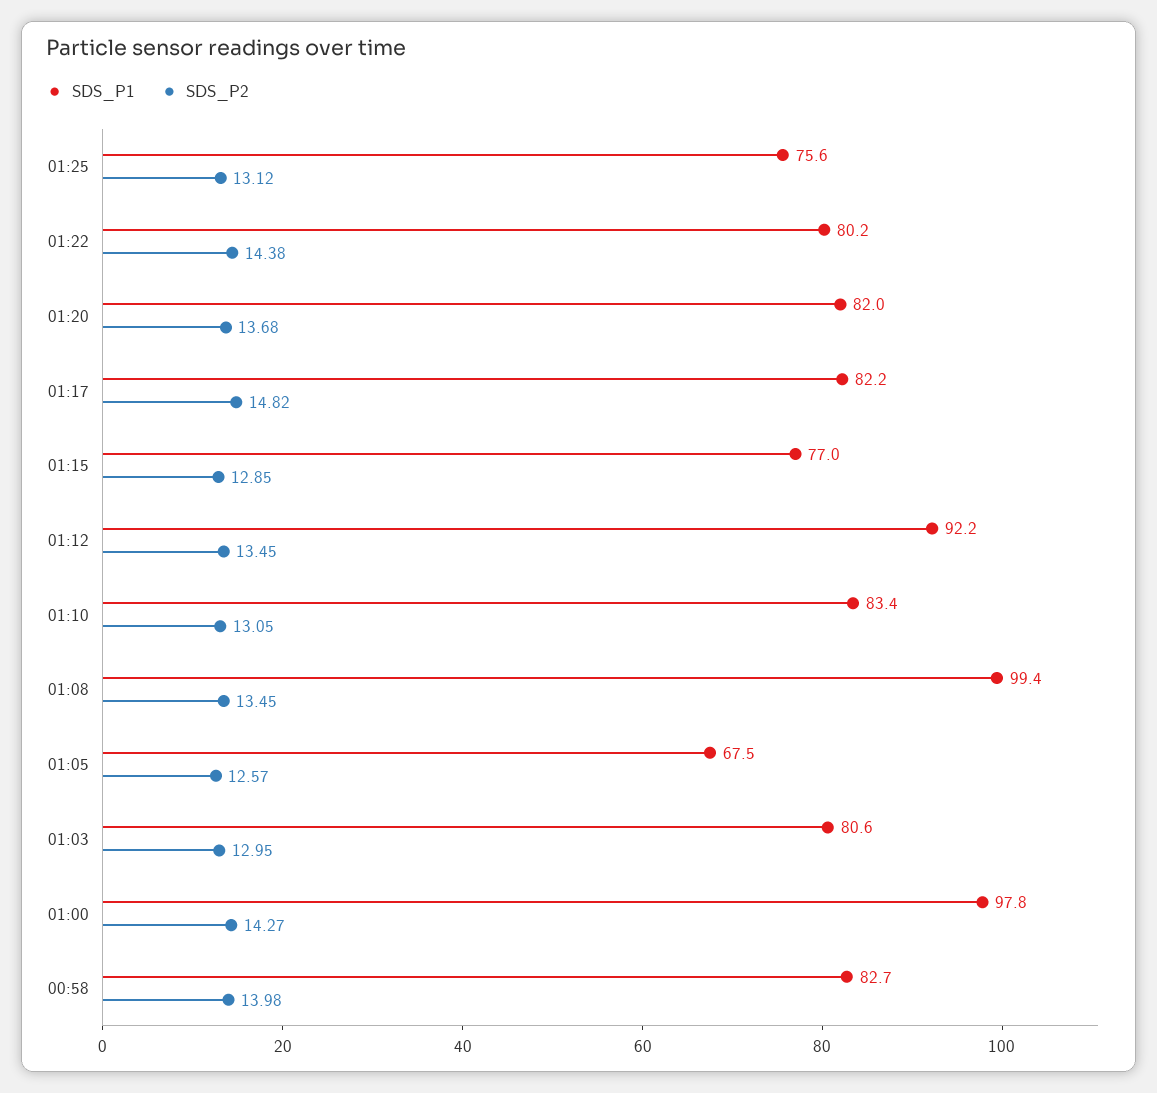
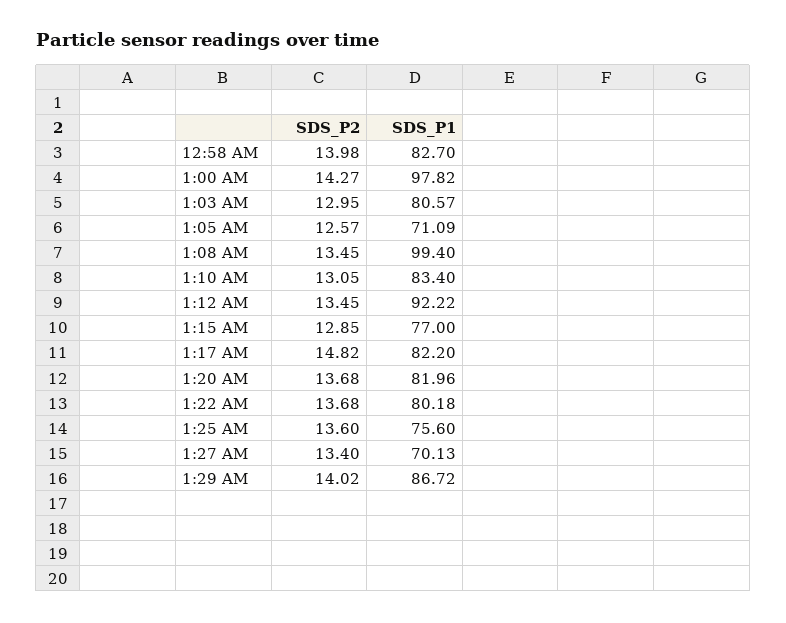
SDS_P2, 01:25: 13.12 -> 13.6
SDS_P2, 01:22: 14.38 -> 13.68
SDS_P1, 01:05: 67.5 -> 71.09
SDS_P2, 1:27 AM: none -> 13.4
SDS_P1, 1:27 AM: none -> 70.13
SDS_P2, 1:29 AM: none -> 14.02
SDS_P1, 1:29 AM: none -> 86.72

